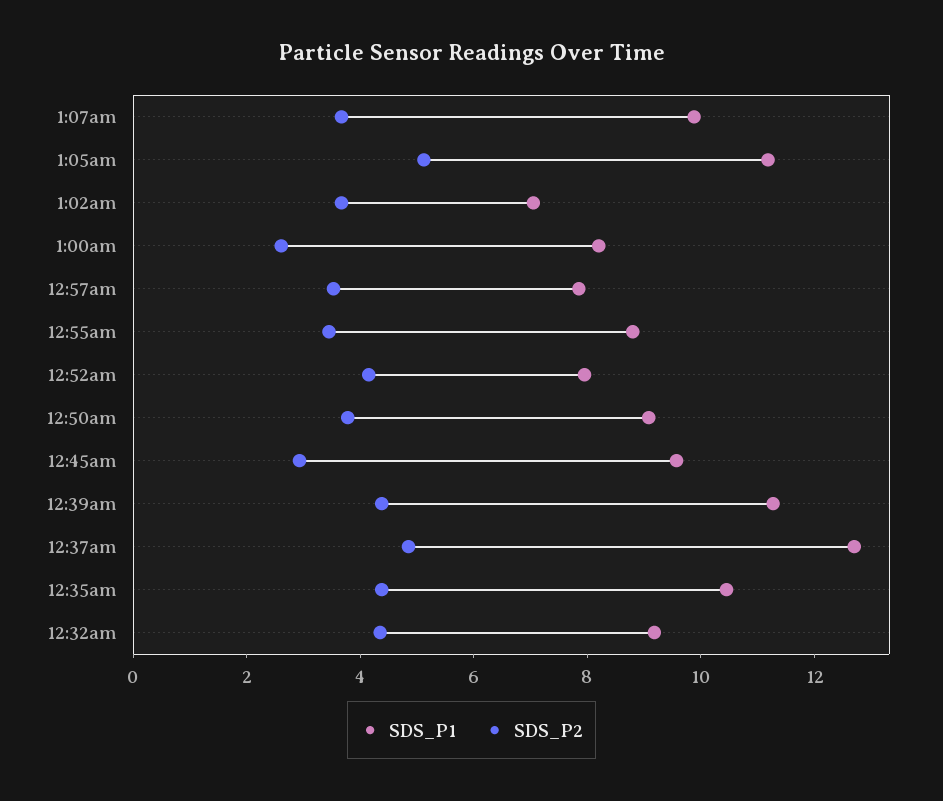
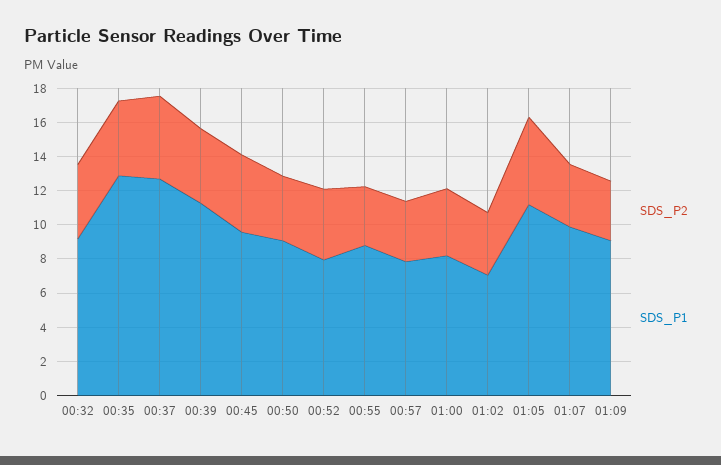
SDS_P2, 1:00am: 2.5 -> 4
SDS_P2, 12:45am: 3 -> 4.5
SDS_P1, 12:35am: 10.5 -> 13
SDS_P2, 01:09: none -> 3.5
SDS_P1, 01:09: none -> 9

